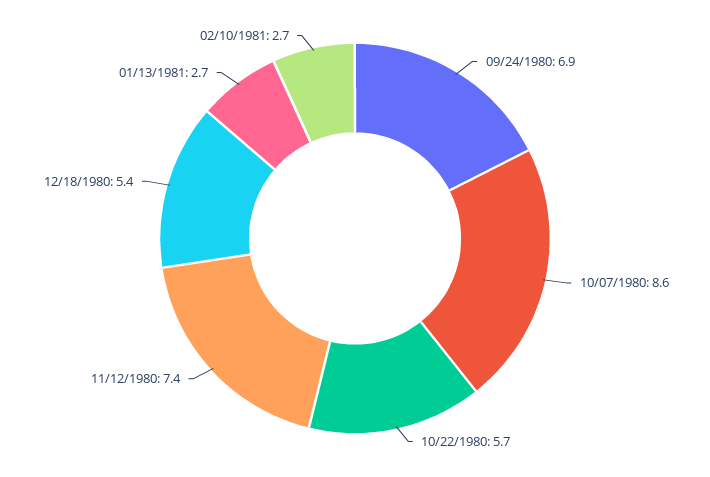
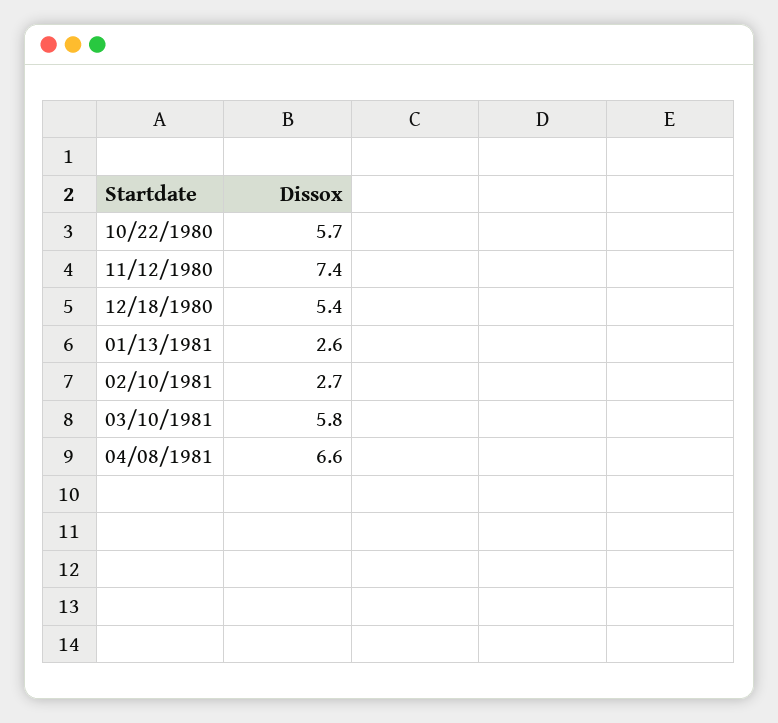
09/24/1980: 6.9 -> none
10/07/1980: 8.6 -> none
01/13/1981: 2.7 -> 2.6
03/10/1981: none -> 5.8
04/08/1981: none -> 6.6

